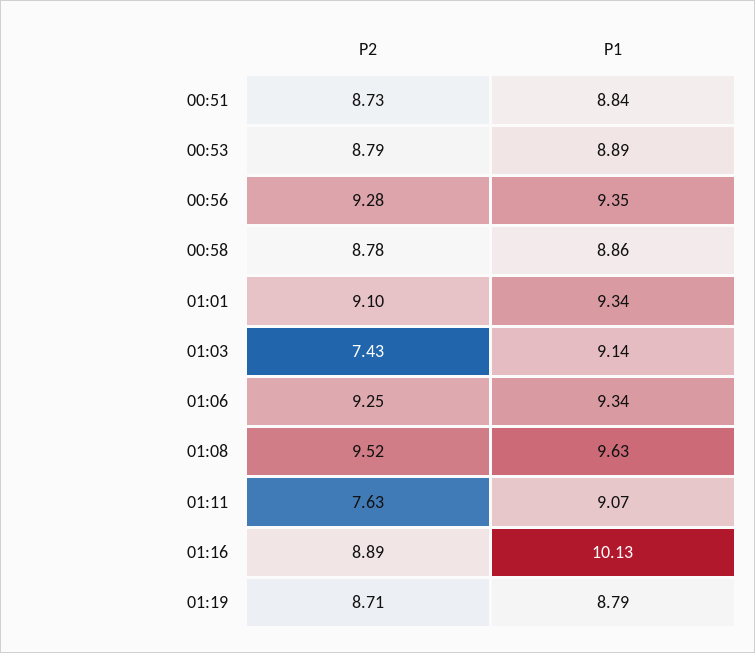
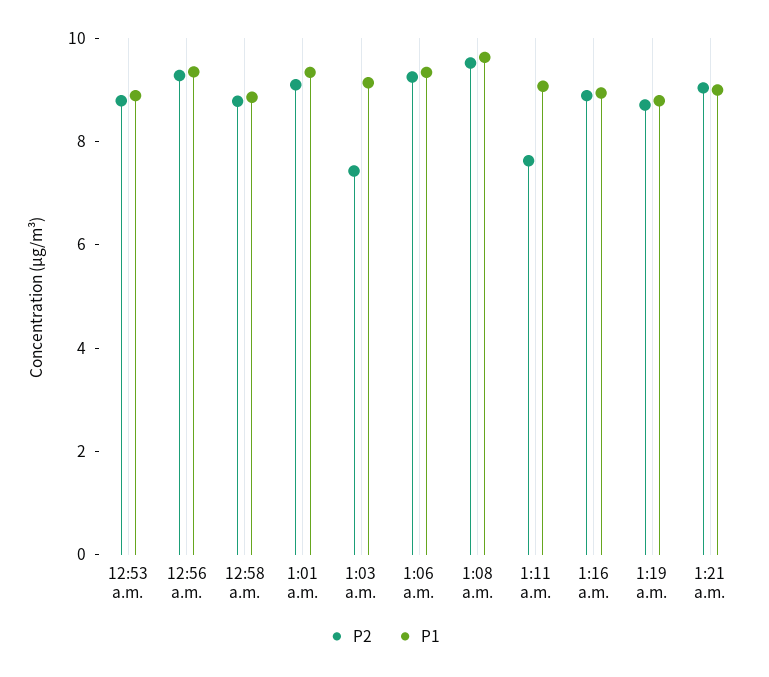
P2, 00:51: 8.73 -> none
P1, 00:51: 8.84 -> none
P1, 01:16: 10.13 -> 9
P2, 1:21 a.m.: none -> 9
P1, 1:21 a.m.: none -> 9

